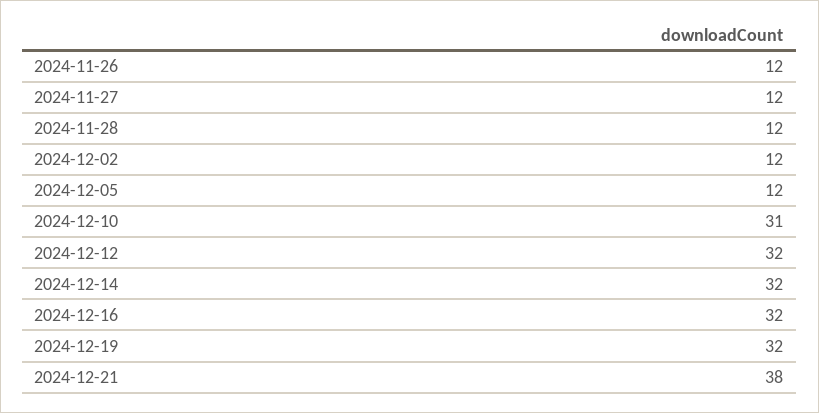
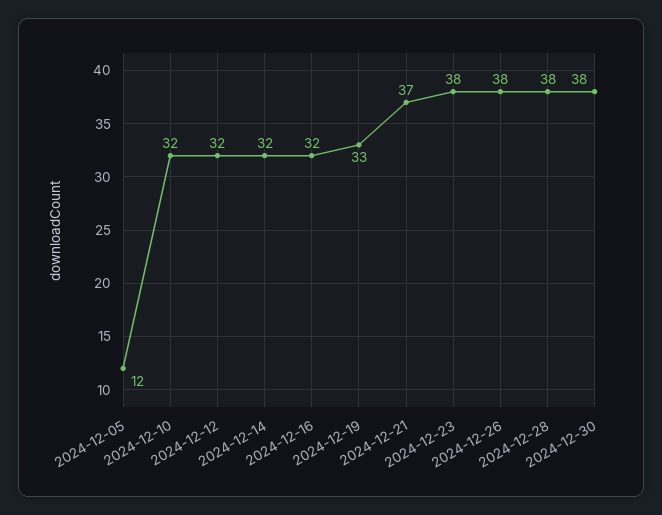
2024-11-26: 12 -> none
2024-11-27: 12 -> none
2024-11-28: 12 -> none
2024-12-02: 12 -> none
2024-12-10: 31 -> 32
2024-12-19: 32 -> 33
2024-12-21: 38 -> 37
2024-12-23: none -> 38
2024-12-26: none -> 38
2024-12-28: none -> 38
2024-12-30: none -> 38

